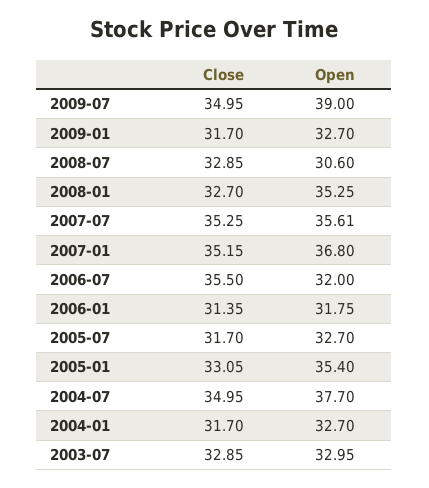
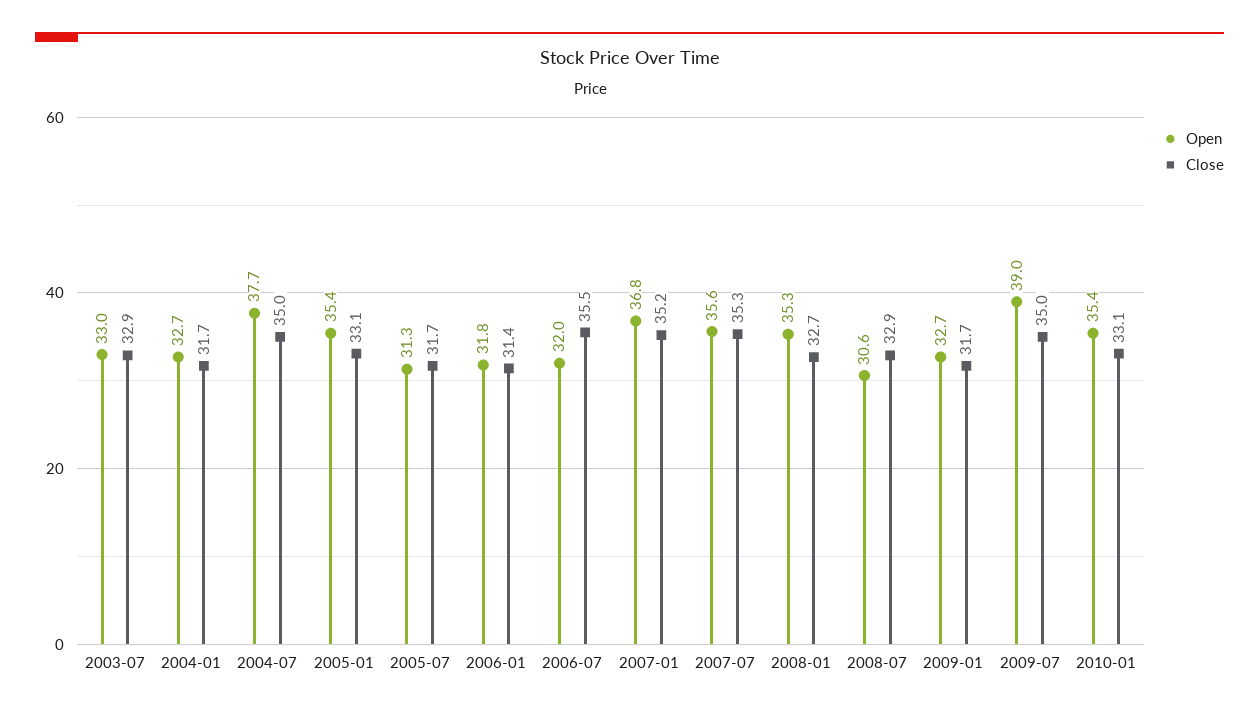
Open, 2005-07: 32.7 -> 31.3
Open, 2010-01: none -> 35.4
Close, 2010-01: none -> 33.1

